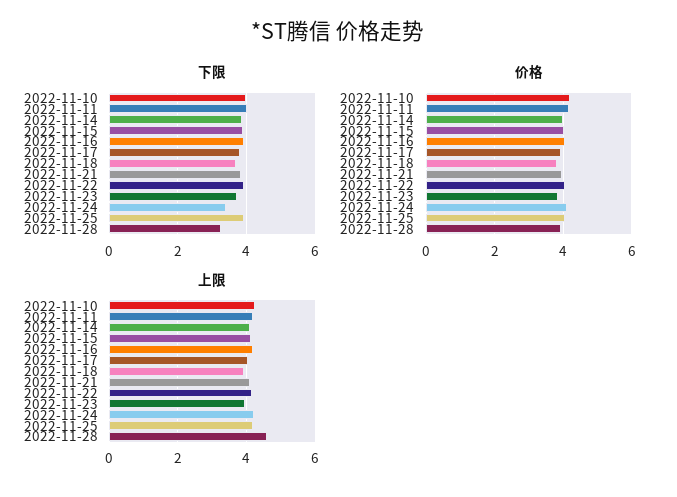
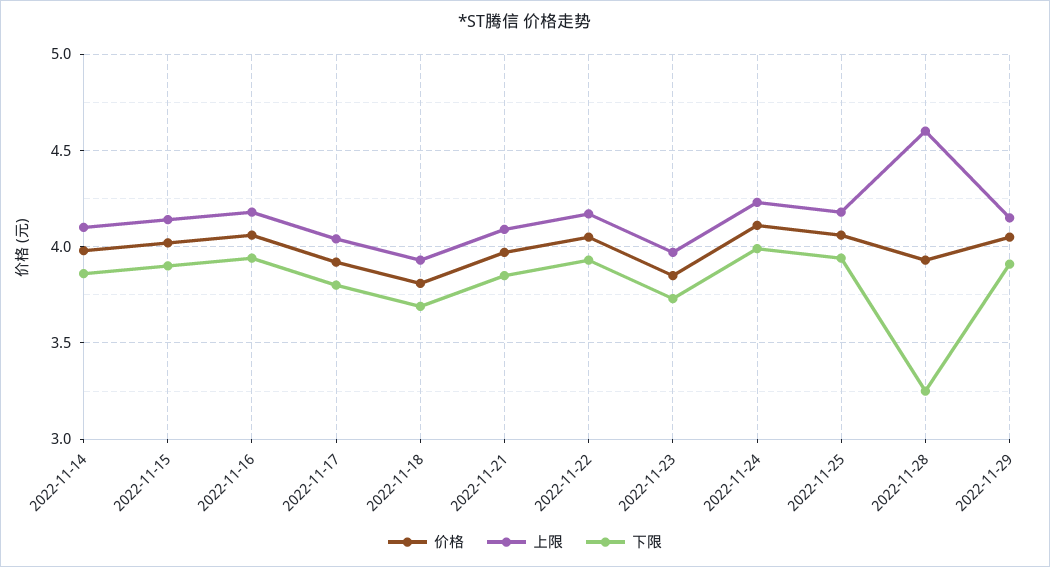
下限, 2022-11-10: 4 -> none
下限, 2022-11-11: 4 -> none
下限, 2022-11-24: 3.4 -> 4
价格, 2022-11-10: 4.2 -> none
价格, 2022-11-11: 4.2 -> none
上限, 2022-11-10: 4.2 -> none
上限, 2022-11-11: 4.2 -> none
价格, 2022-11-29: none -> 4.05
上限, 2022-11-29: none -> 4.15
下限, 2022-11-29: none -> 3.9

